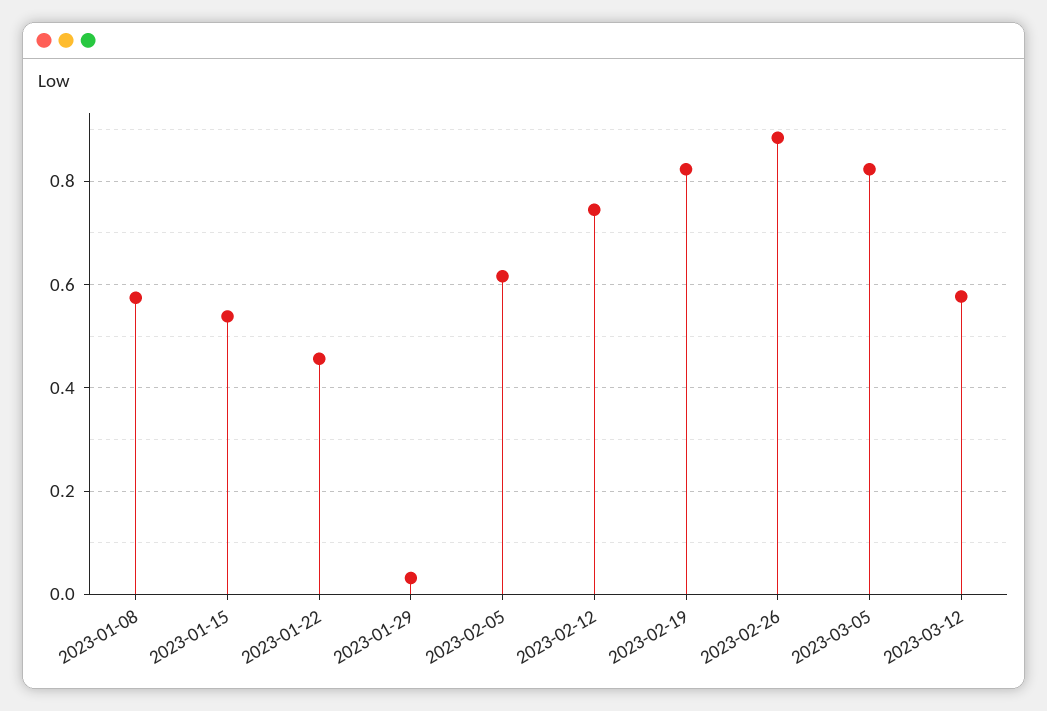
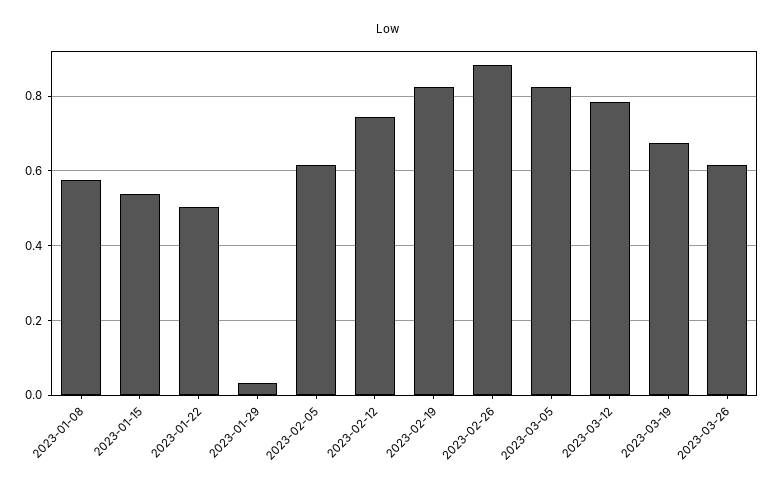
2023-01-22: 0.46 -> 0.5
2023-03-12: 0.58 -> 0.78
2023-03-19: none -> 0.68
2023-03-26: none -> 0.62

